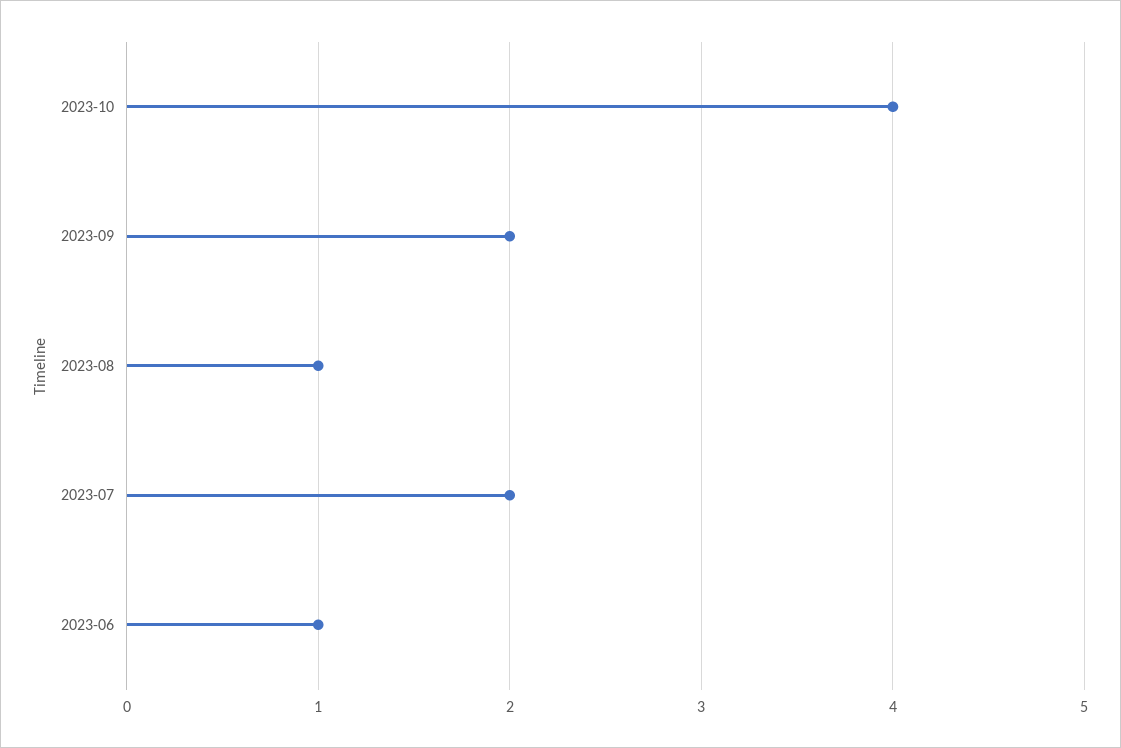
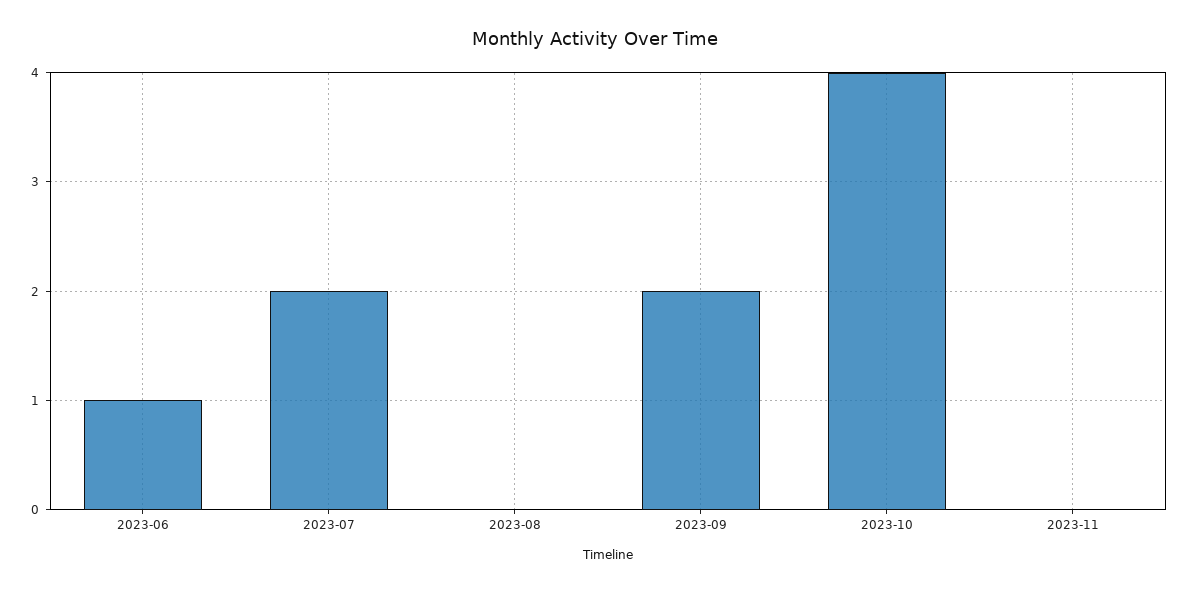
2023-08: 1 -> 0
2023-11: none -> 0

